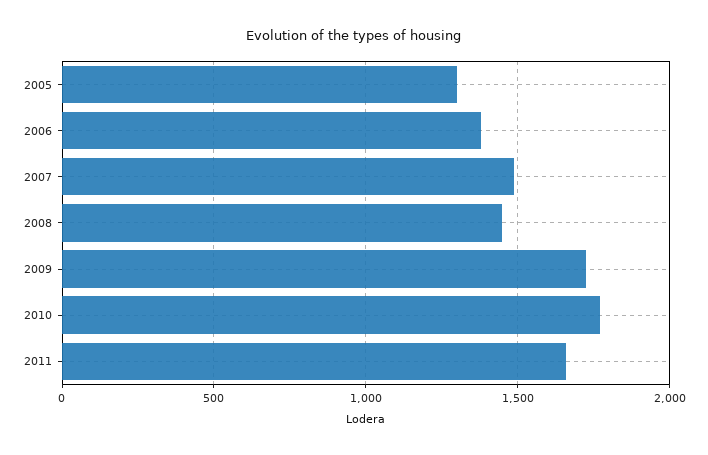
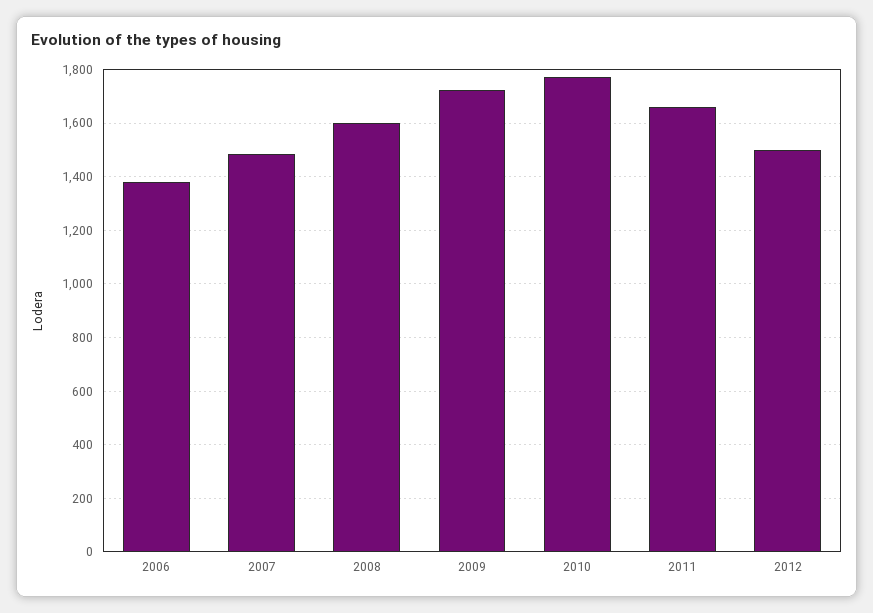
2005: 1300 -> none
2008: 1450 -> 1600
2012: none -> 1500

